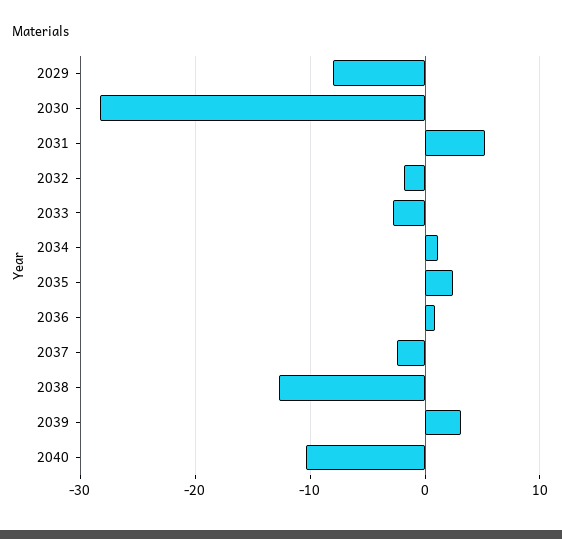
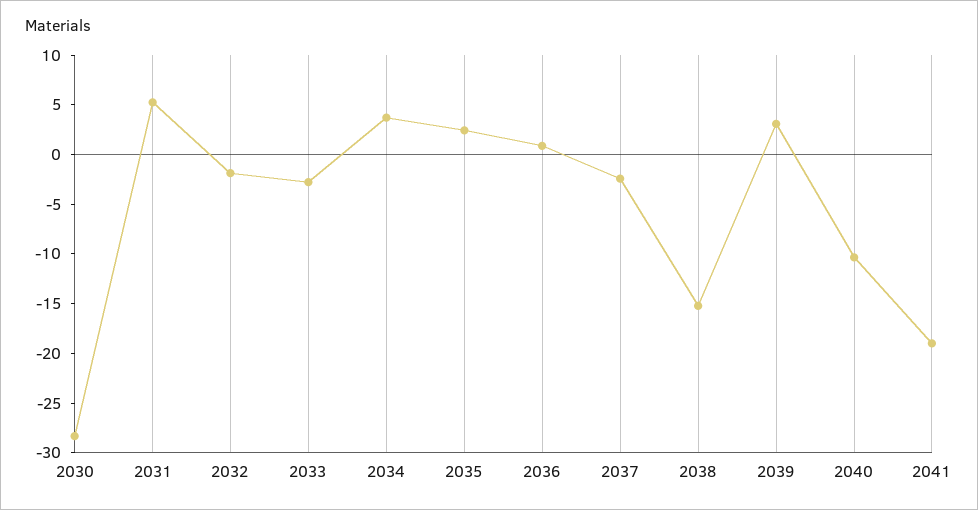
2029: -8 -> none
2034: 1 -> 4
2038: -13 -> -15
2041: none -> -19

